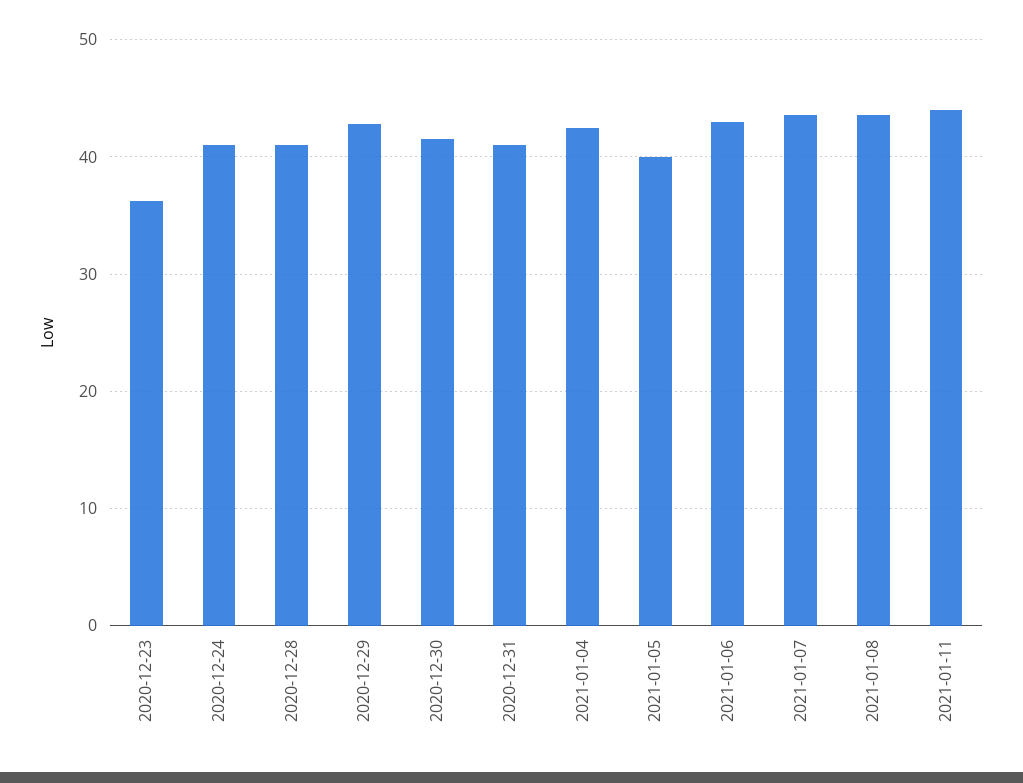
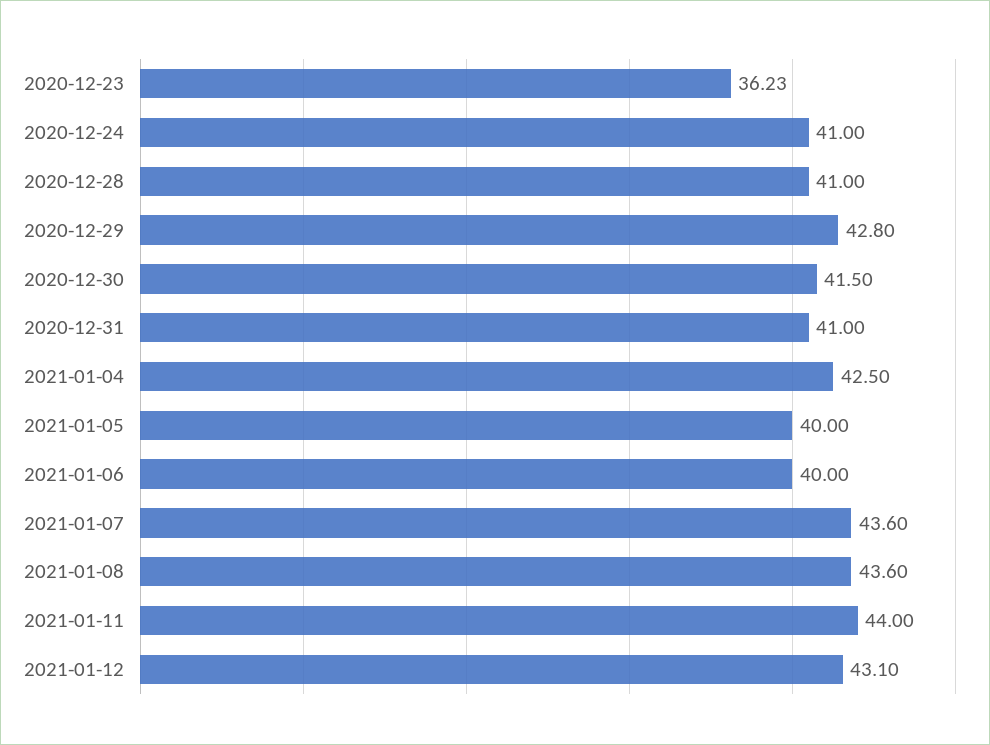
2021-01-06: 43 -> 40
2021-01-12: none -> 43.1

